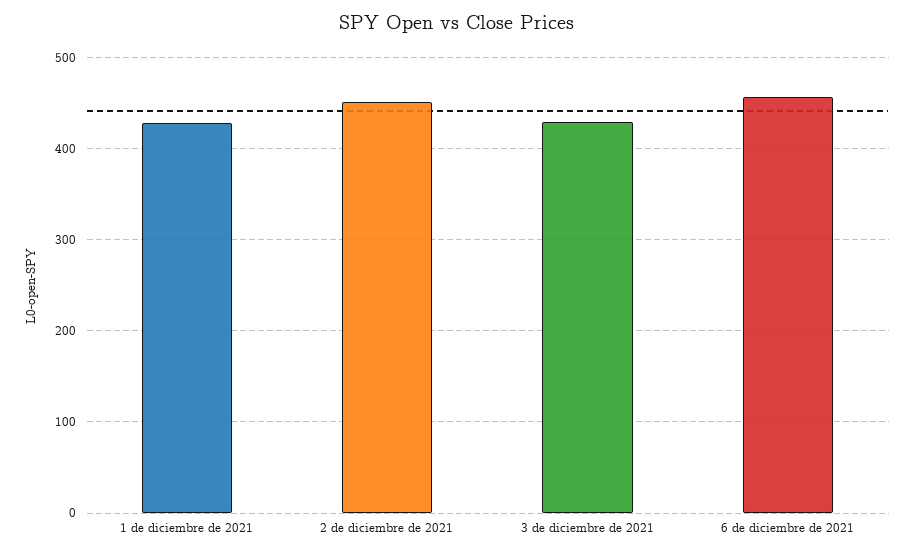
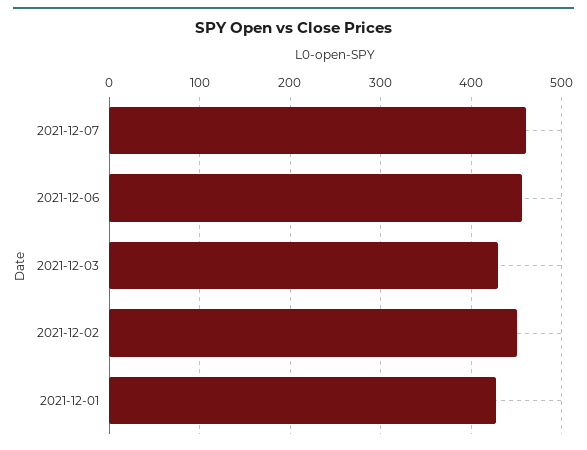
2021-12-07: none -> 460

